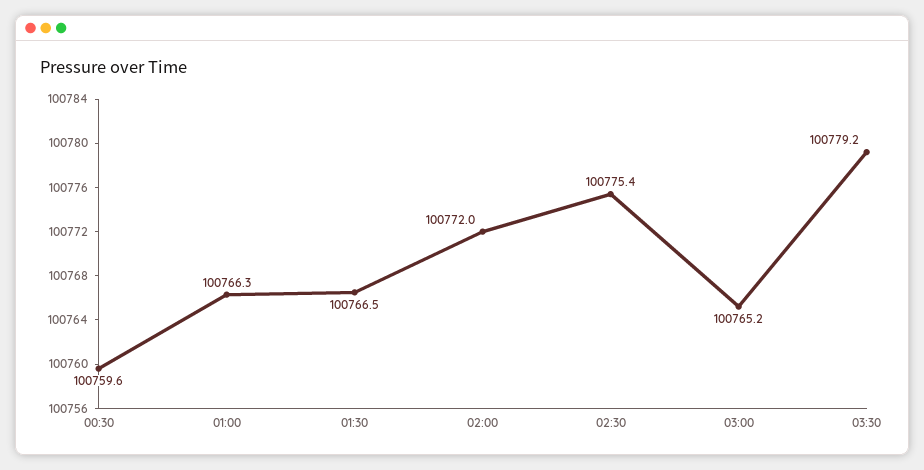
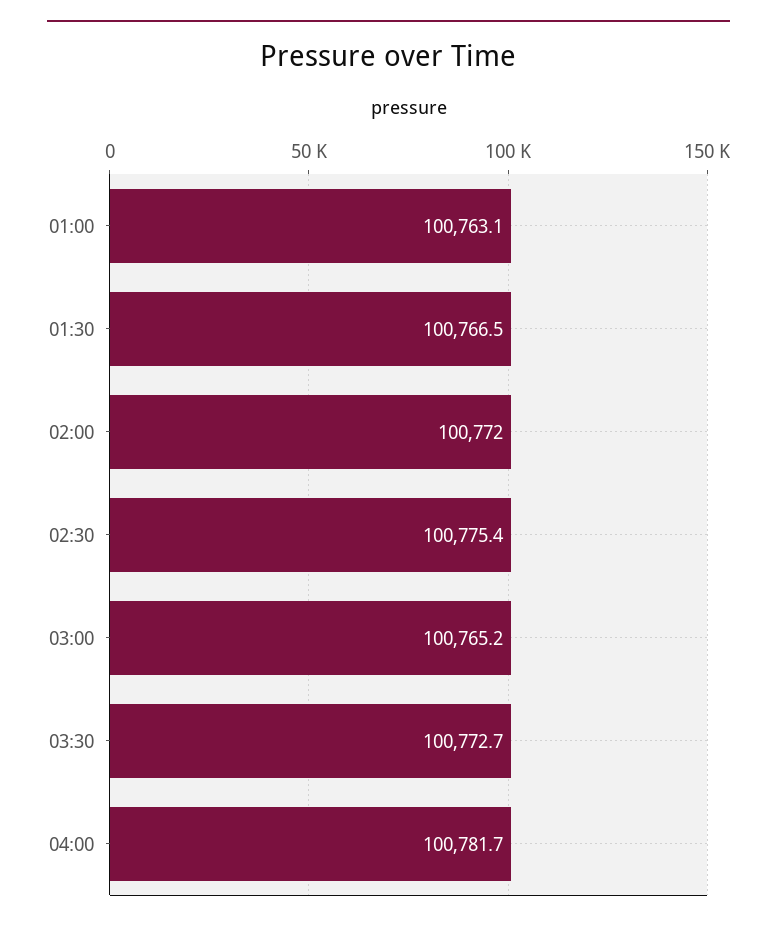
00:30: 100759.6 -> none
01:00: 100766.3 -> 100763.1
03:30: 100779.2 -> 100772.7
04:00: none -> 100781.7

